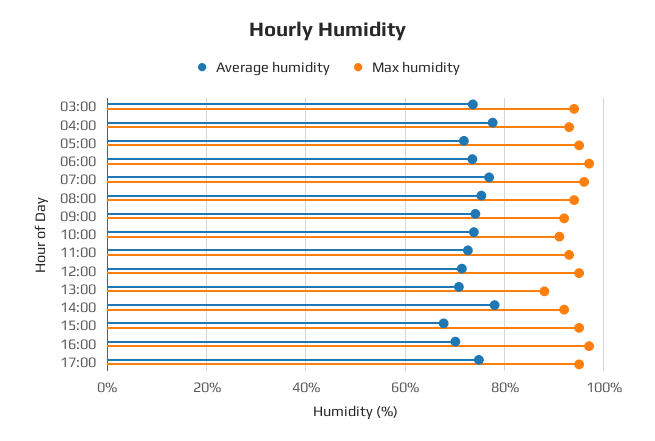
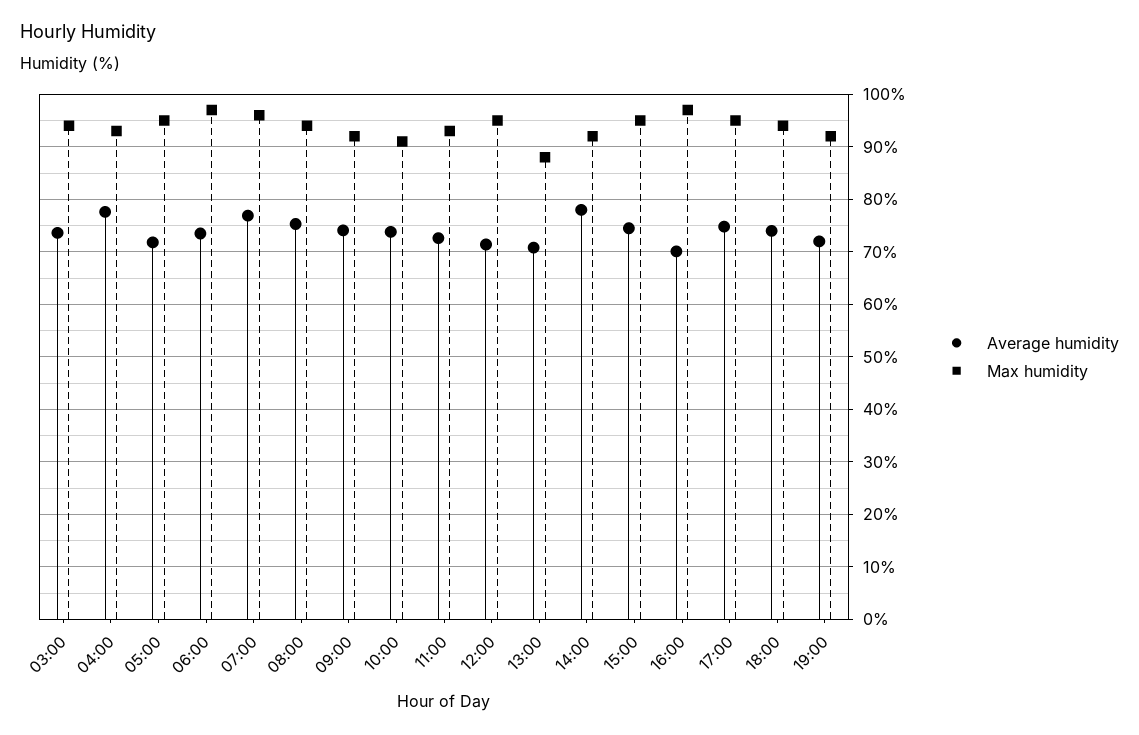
Average humidity, 15:00: 68 -> 74
Average humidity, 18:00: none -> 74
Max humidity, 18:00: none -> 94
Average humidity, 19:00: none -> 72
Max humidity, 19:00: none -> 92

